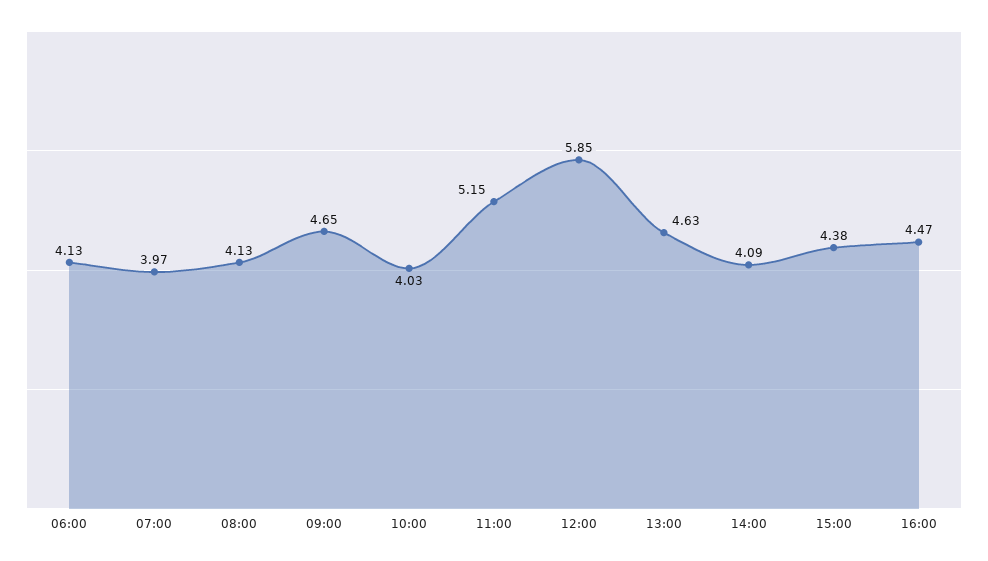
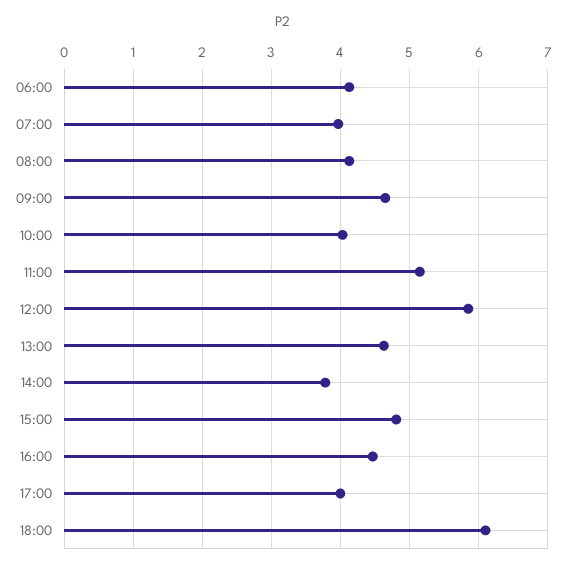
14:00: 4.09 -> 3.8
15:00: 4.38 -> 4.8
17:00: none -> 4
18:00: none -> 6.1

